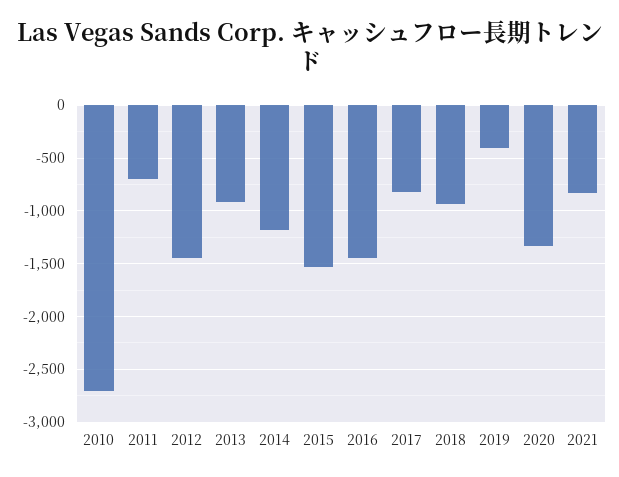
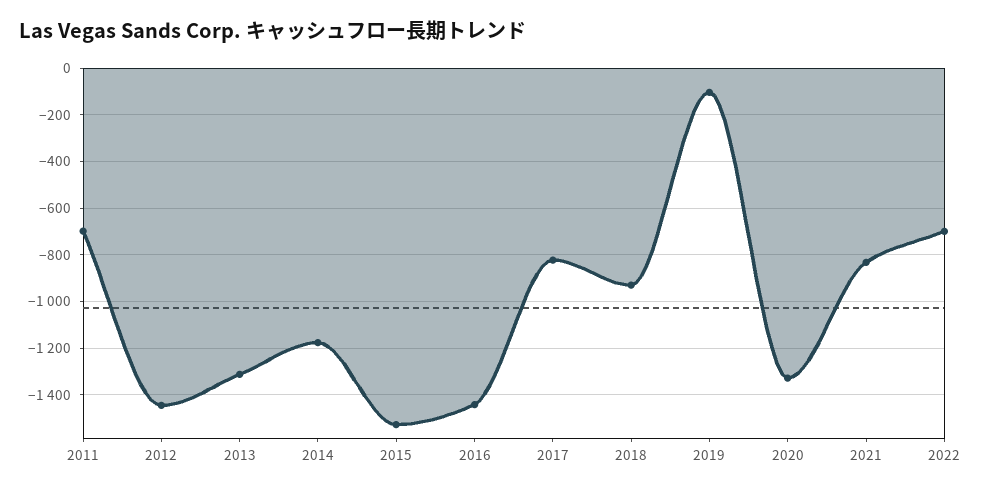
2010: -2700 -> none
2013: -900 -> -1300
2019: -400 -> -100
2022: none -> -700

